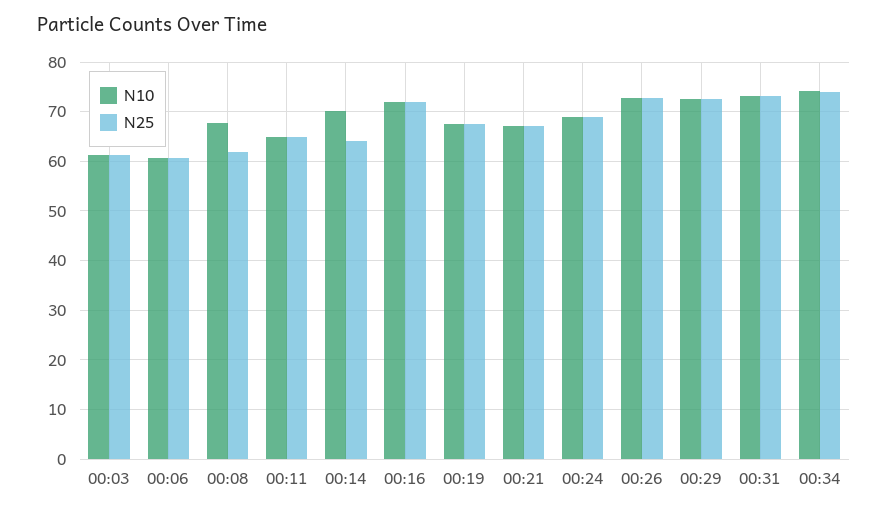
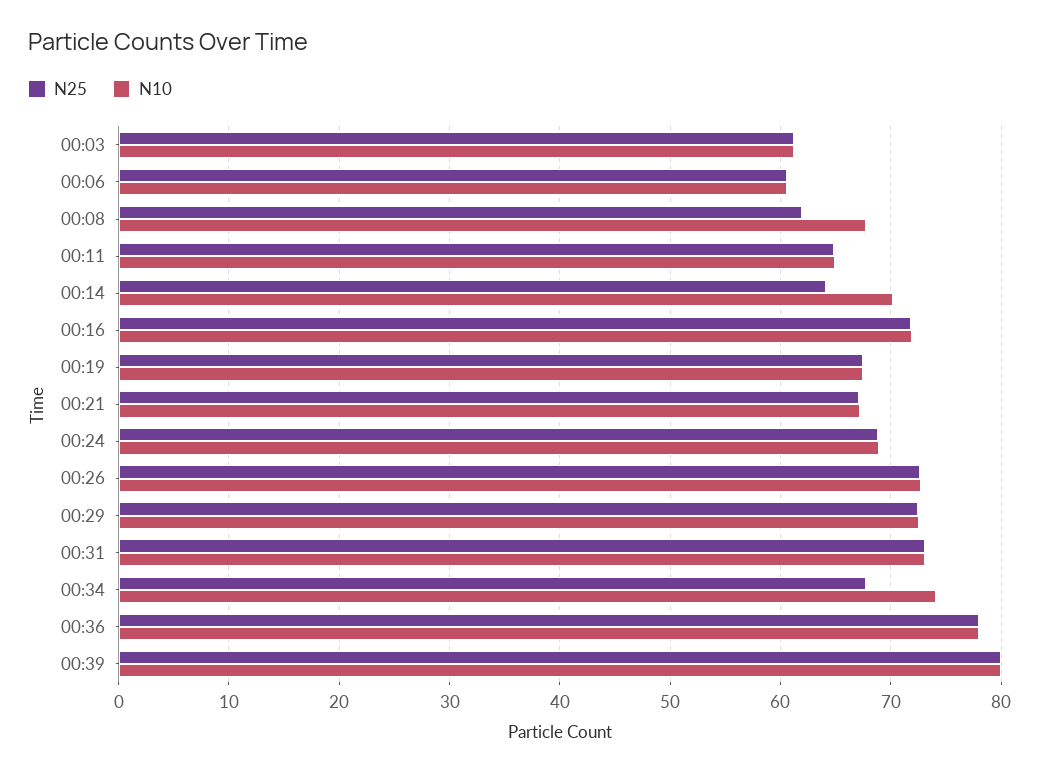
N25, 00:34: 74 -> 68
N25, 00:36: none -> 78
N10, 00:36: none -> 78
N25, 00:39: none -> 80
N10, 00:39: none -> 80

